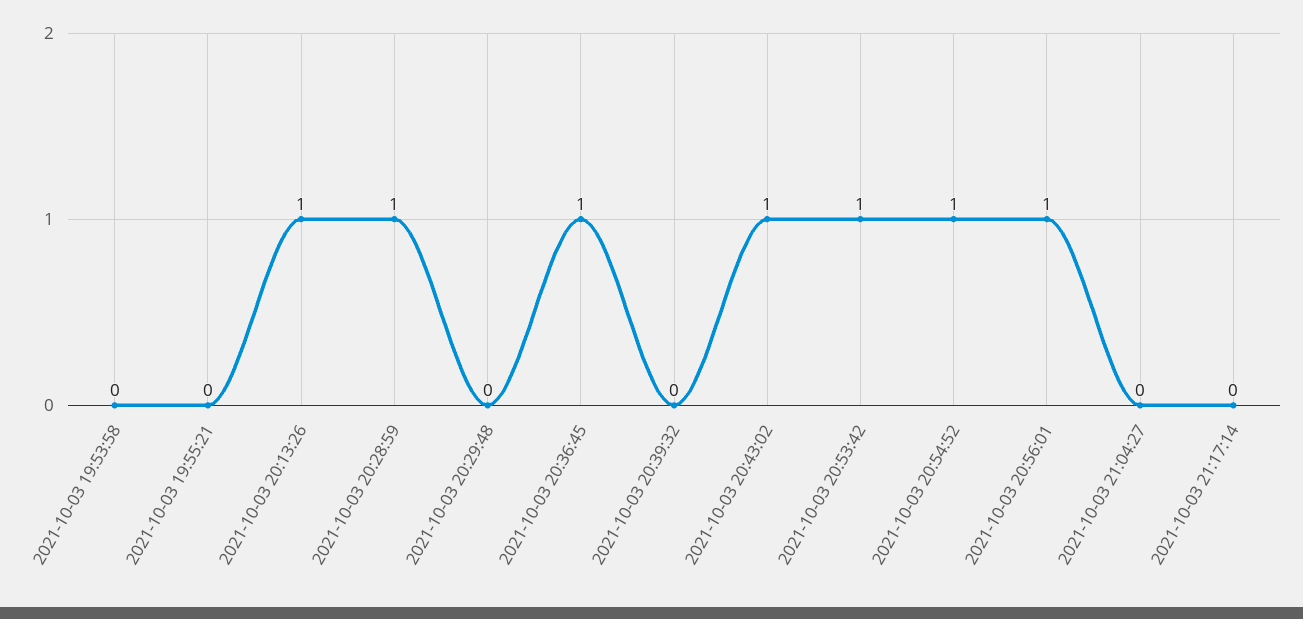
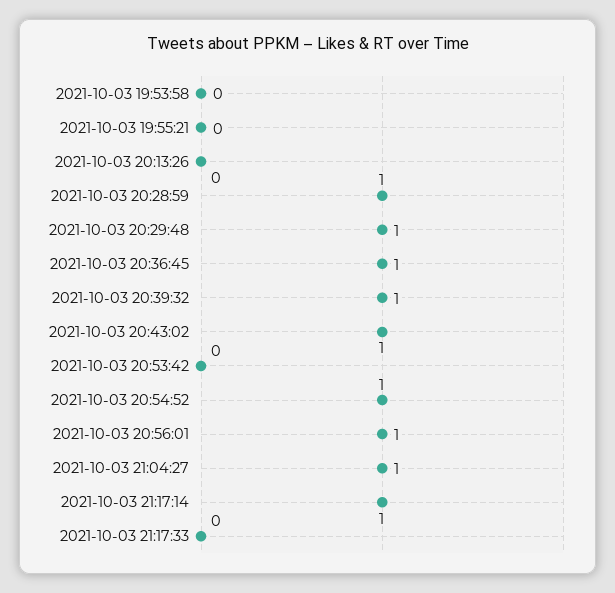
2021-10-03 20:13:26: 1 -> 0
2021-10-03 20:29:48: 0 -> 1
2021-10-03 20:39:32: 0 -> 1
2021-10-03 20:53:42: 1 -> 0
2021-10-03 21:04:27: 0 -> 1
2021-10-03 21:17:14: 0 -> 1
2021-10-03 21:17:33: none -> 0

